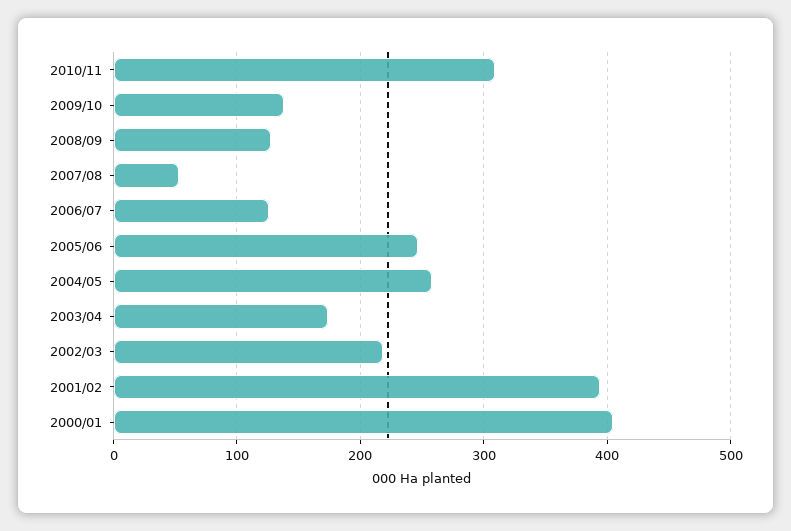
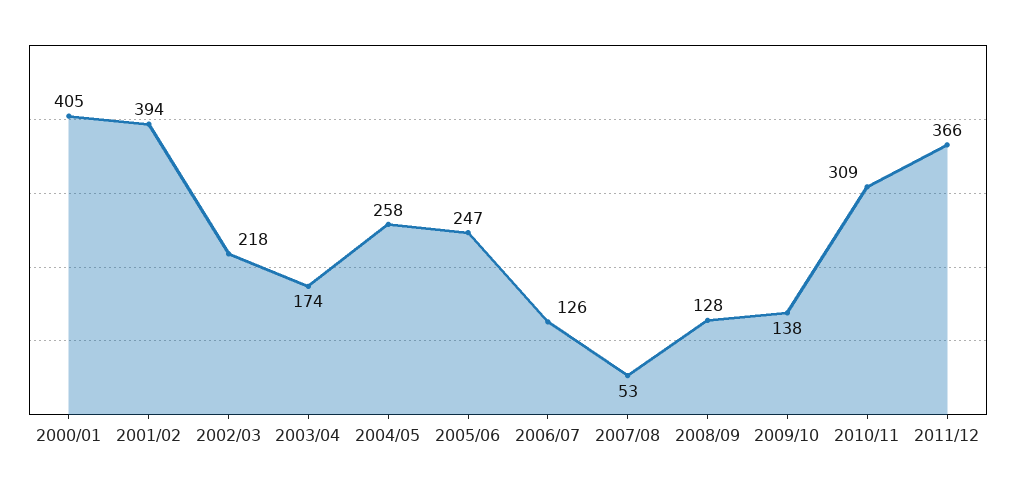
2011/12: none -> 366

